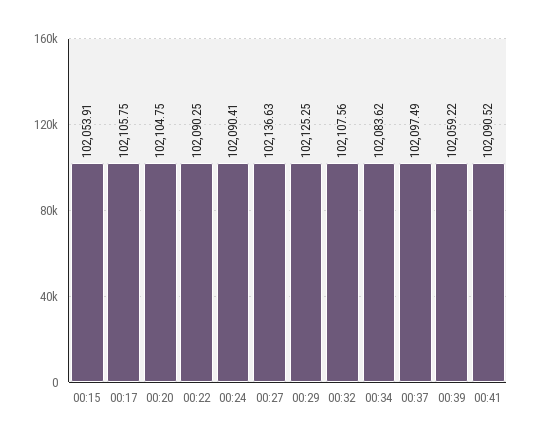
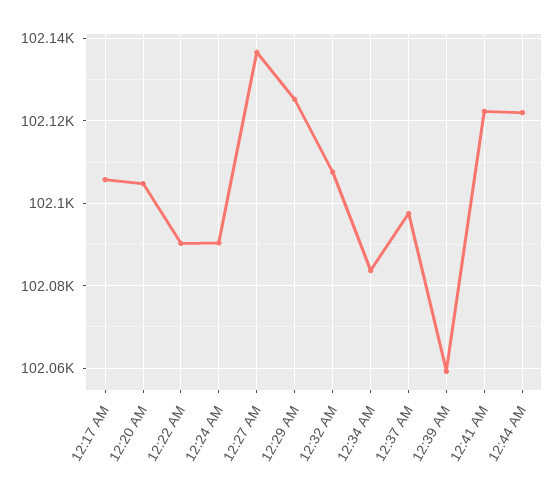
00:15: 102053.91 -> none
00:41: 102090.52 -> 102122
12:44 AM: none -> 102122

